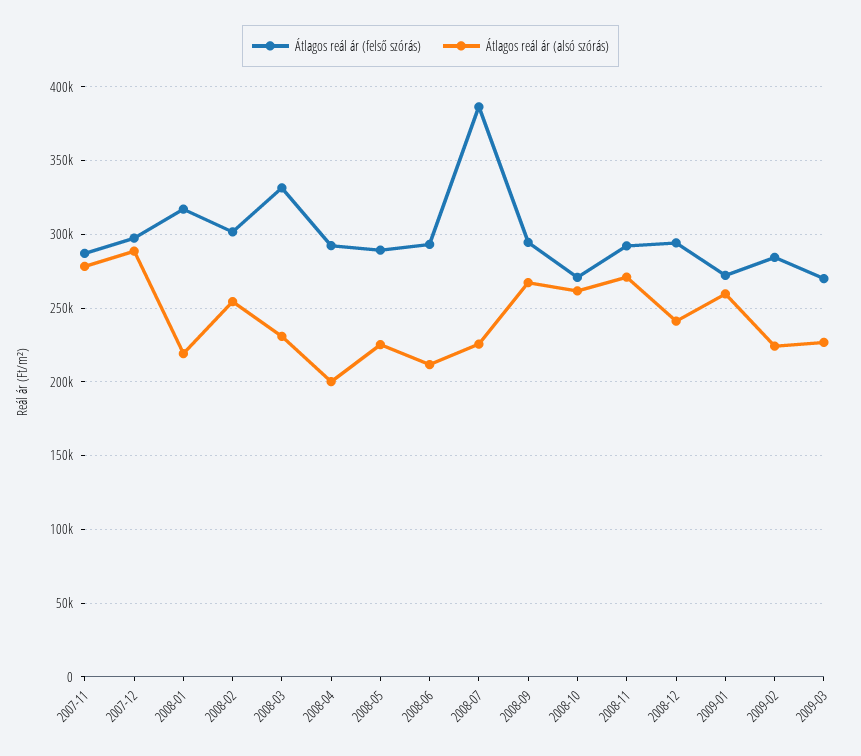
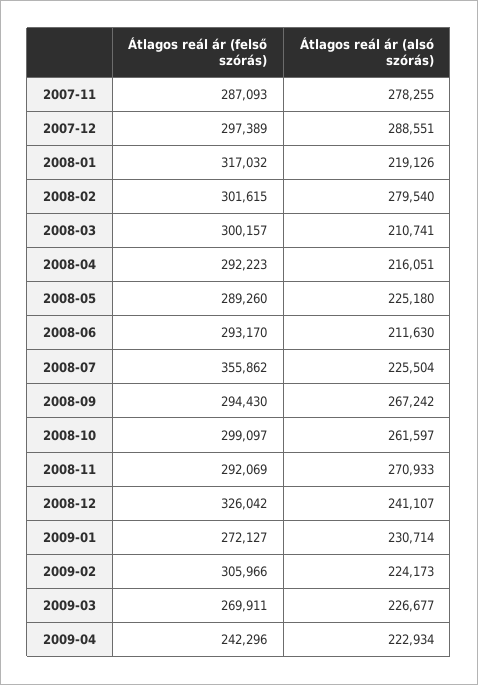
Átlagos reál ár (alsó szórás), 2008-02: 255000 -> 279540
Átlagos reál ár (felső szórás), 2008-03: 330000 -> 300157
Átlagos reál ár (alsó szórás), 2008-03: 230000 -> 210741
Átlagos reál ár (alsó szórás), 2008-04: 200000 -> 216051
Átlagos reál ár (felső szórás), 2008-07: 385000 -> 355862
Átlagos reál ár (felső szórás), 2008-10: 270000 -> 299097
Átlagos reál ár (felső szórás), 2008-12: 295000 -> 326042
Átlagos reál ár (alsó szórás), 2009-01: 260000 -> 230714
Átlagos reál ár (felső szórás), 2009-02: 285000 -> 305966
Átlagos reál ár (felső szórás), 2009-04: none -> 242296
Átlagos reál ár (alsó szórás), 2009-04: none -> 222934

